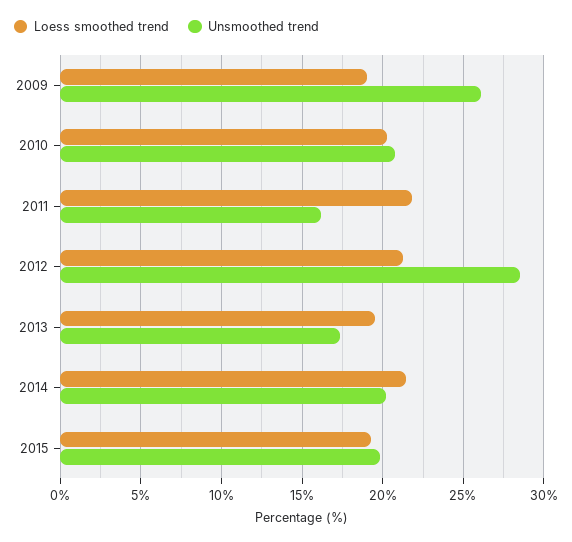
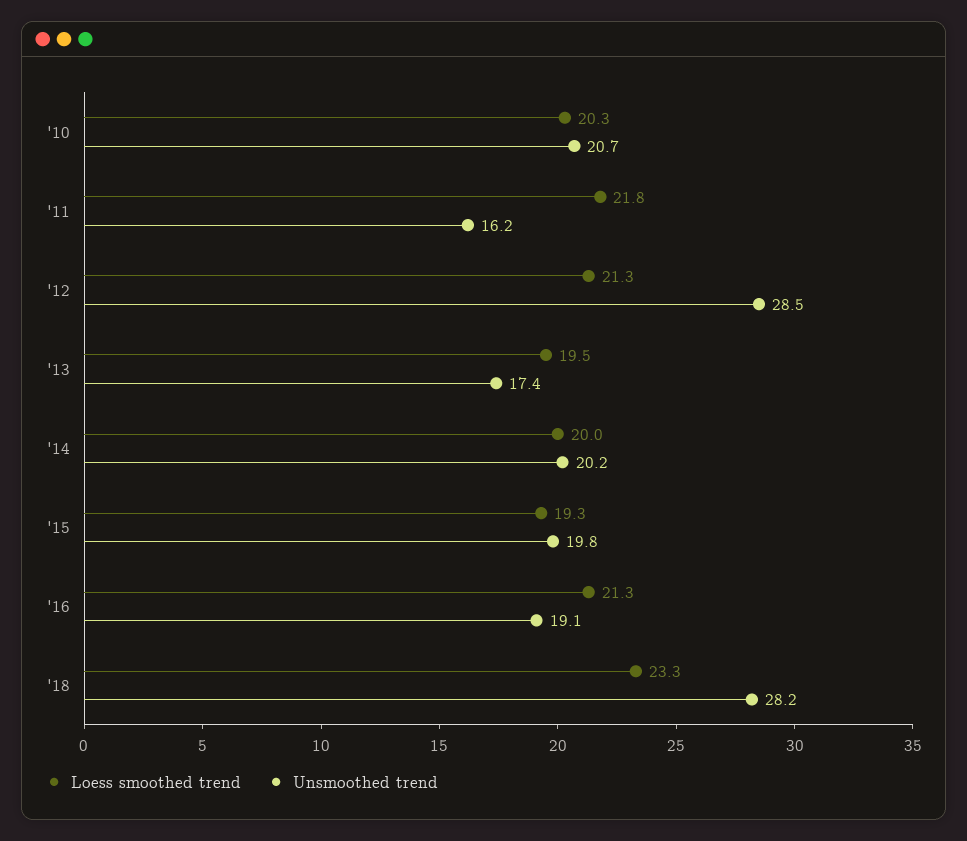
Loess smoothed trend, 2009: 19 -> none
Unsmoothed trend, 2009: 26 -> none
Loess smoothed trend, 2014: 21.5 -> 20
Loess smoothed trend, '16: none -> 21.3
Unsmoothed trend, '16: none -> 19.1
Loess smoothed trend, '18: none -> 23.3
Unsmoothed trend, '18: none -> 28.2

